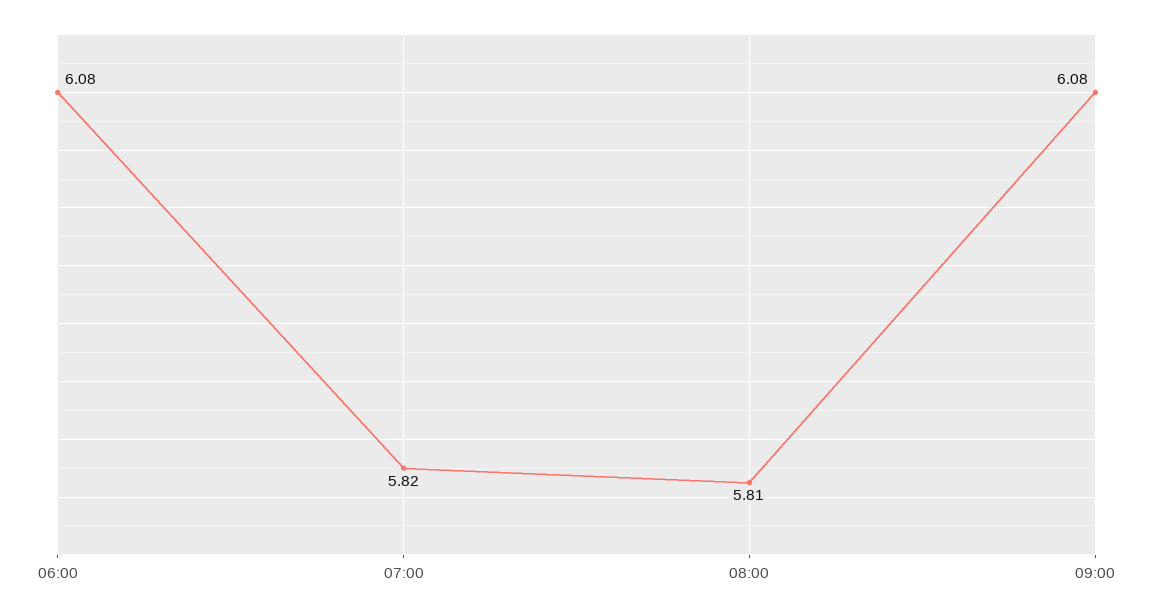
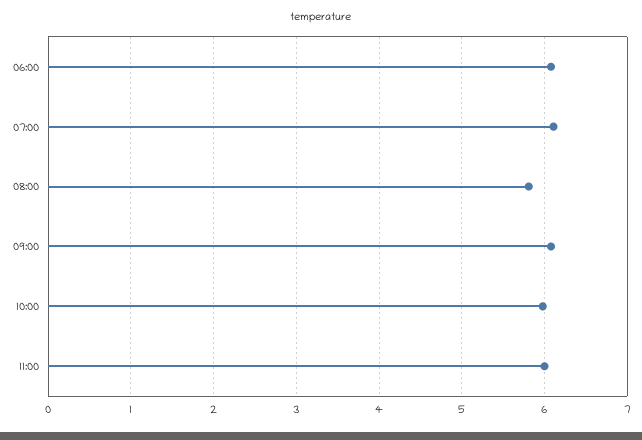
07:00: 5.82 -> 6.1
10:00: none -> 6
11:00: none -> 6

